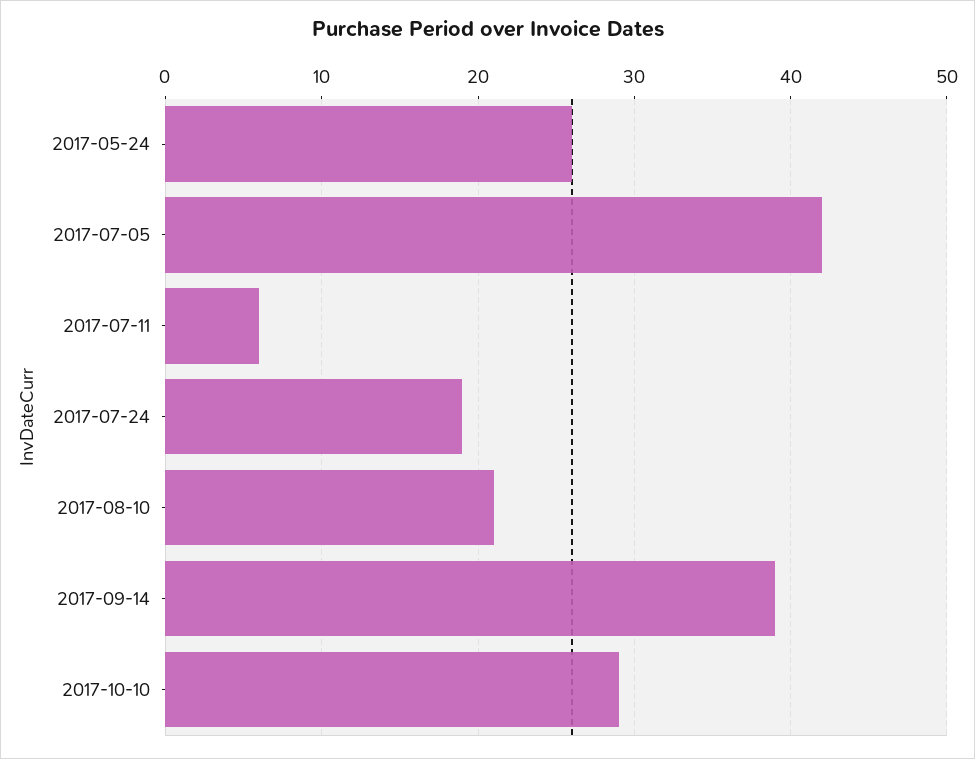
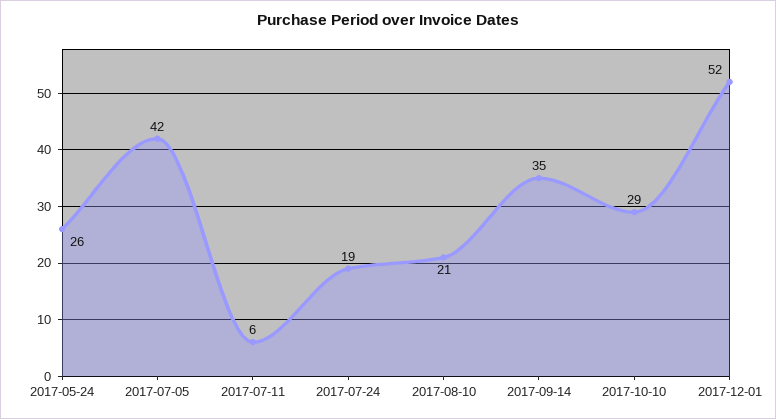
2017-09-14: 39 -> 35
2017-12-01: none -> 52

